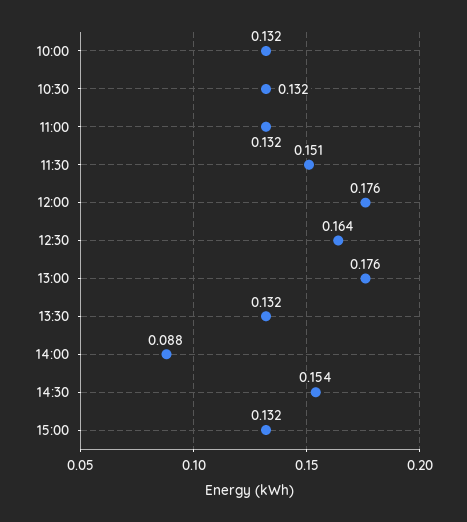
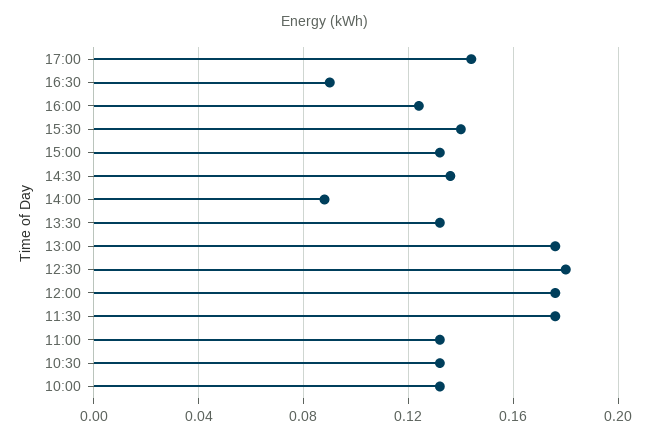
11:30: 0.151 -> 0.175
12:30: 0.164 -> 0.18
14:30: 0.154 -> 0.135
17:00: none -> 0.145
16:30: none -> 0.09
16:00: none -> 0.125
15:30: none -> 0.14

